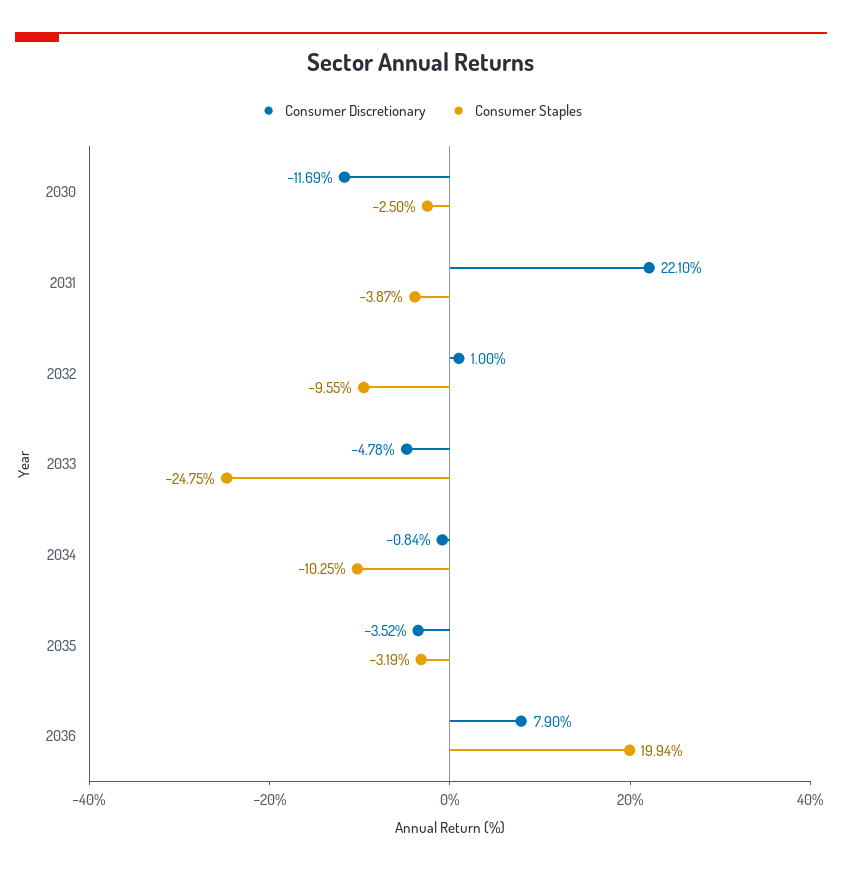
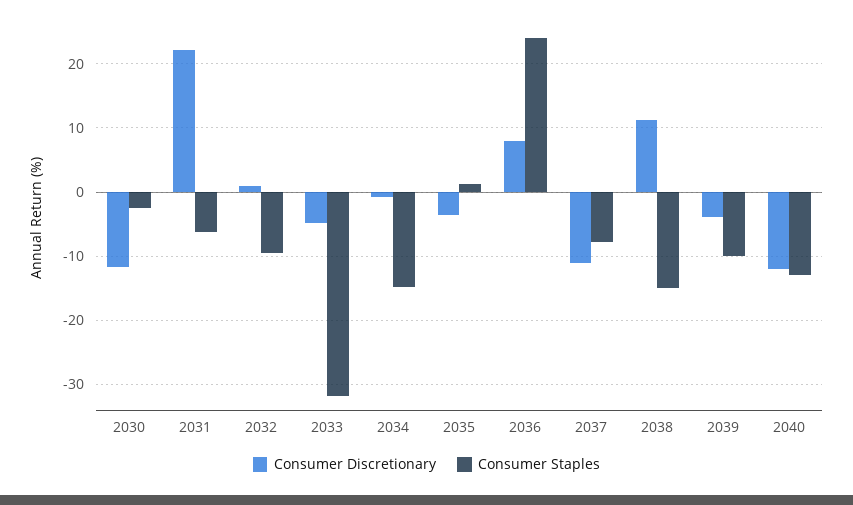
Consumer Staples, 2031: -3.87 -> -6
Consumer Staples, 2033: -24.75 -> -32
Consumer Staples, 2034: -10.25 -> -15
Consumer Staples, 2035: -3.19 -> 1
Consumer Staples, 2036: 19.94 -> 24
Consumer Discretionary, 2037: none -> -11
Consumer Staples, 2037: none -> -8
Consumer Discretionary, 2038: none -> 11
Consumer Staples, 2038: none -> -15
Consumer Discretionary, 2039: none -> -4
Consumer Staples, 2039: none -> -10
Consumer Discretionary, 2040: none -> -12
Consumer Staples, 2040: none -> -13

